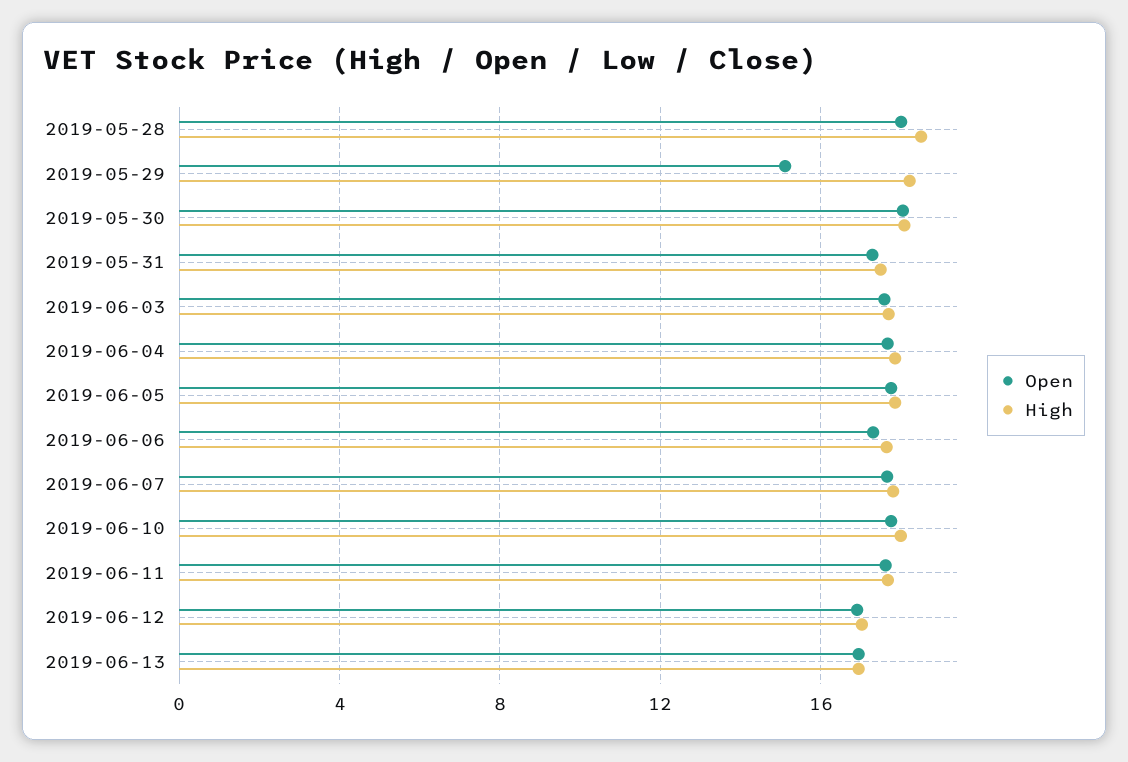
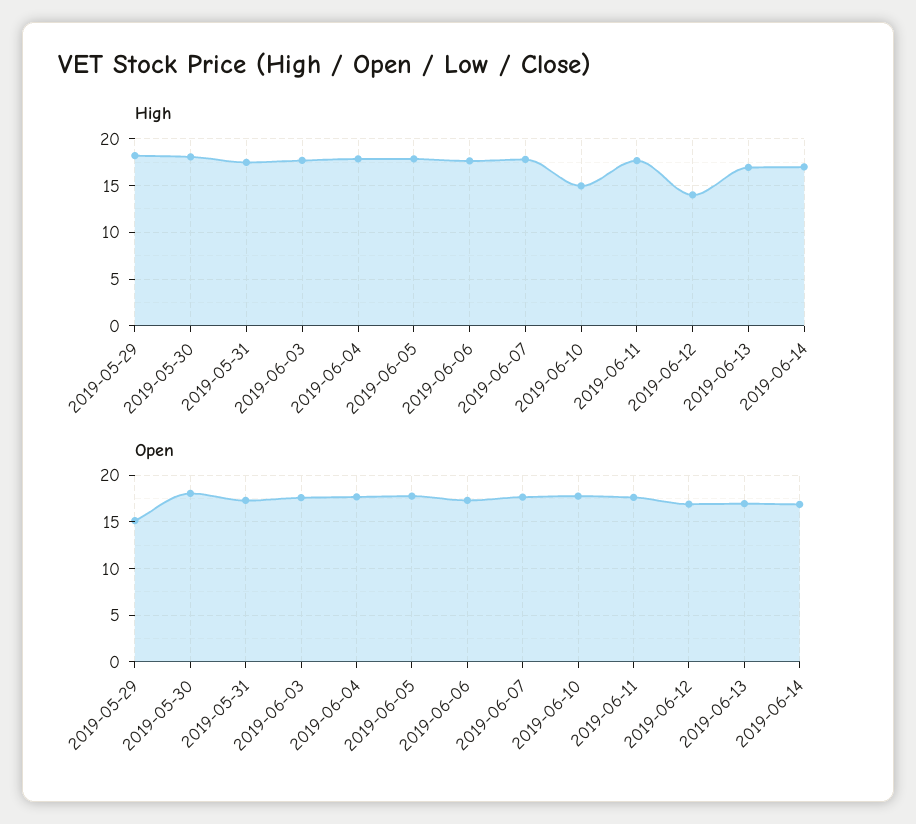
Open, 2019-05-28: 18 -> none
High, 2019-05-28: 18.5 -> none
High, 2019-06-10: 18 -> 15
High, 2019-06-12: 17 -> 14
High, 2019-06-14: none -> 17
Open, 2019-06-14: none -> 17

